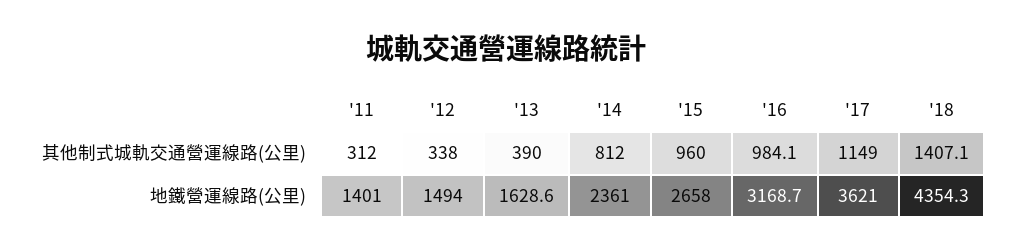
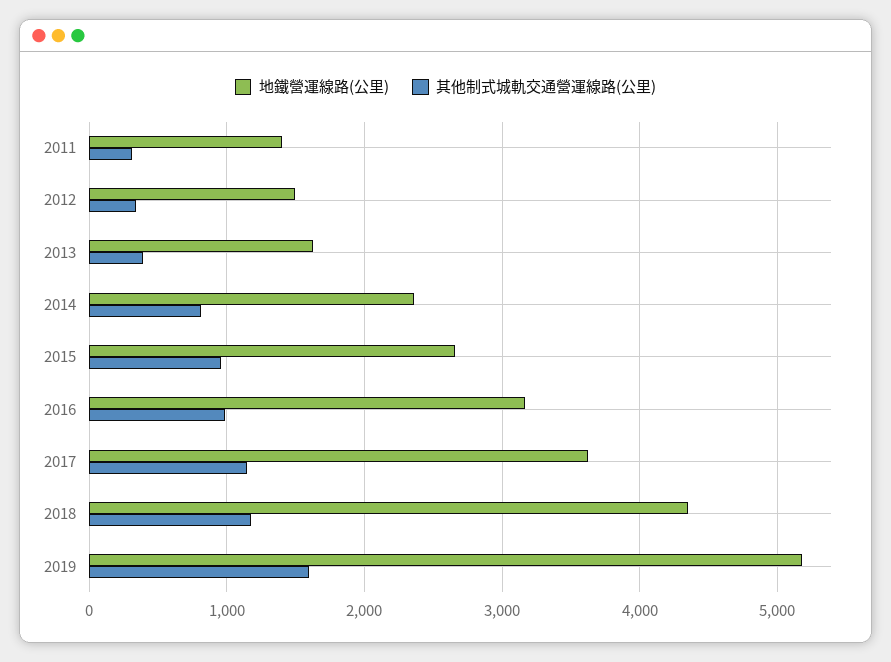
其他制式城軌交通營運線路(公里), '18: 1407.1 -> 1200
地鐵營運線路(公里), 2019: none -> 5200
其他制式城軌交通營運線路(公里), 2019: none -> 1600

